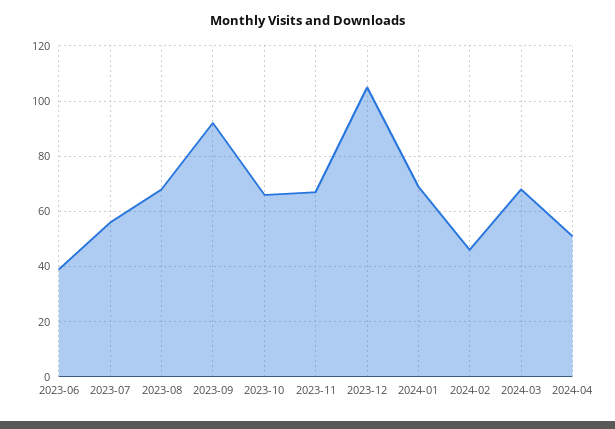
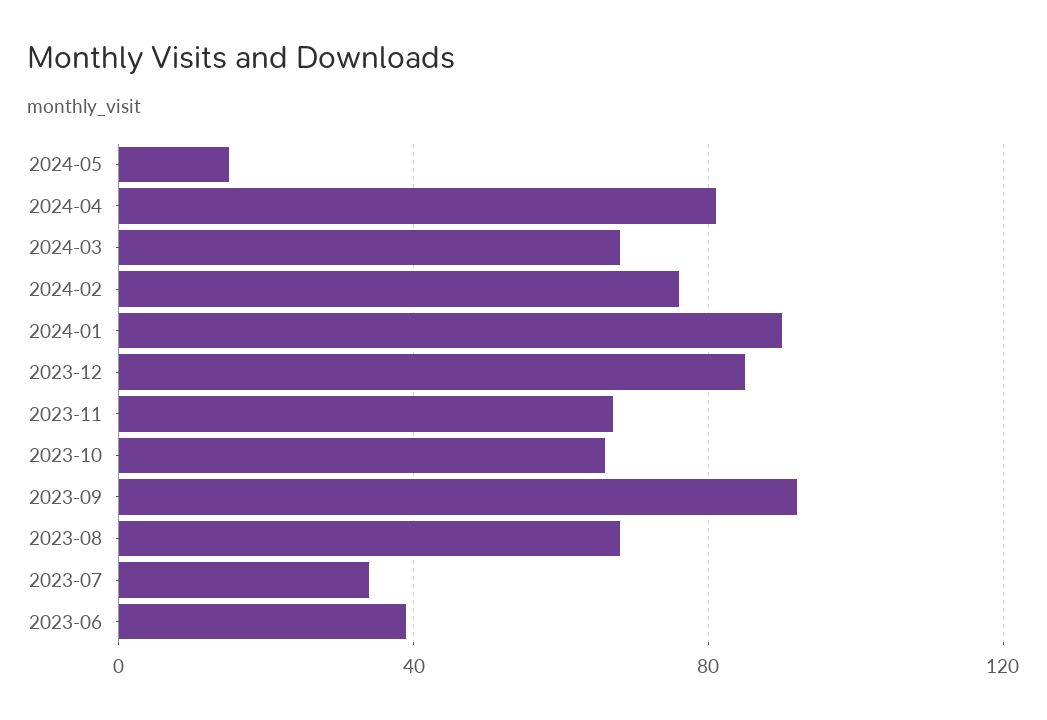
2023-07: 55 -> 35
2023-12: 105 -> 85
2024-01: 70 -> 90
2024-02: 45 -> 75
2024-04: 50 -> 80
2024-05: none -> 15

